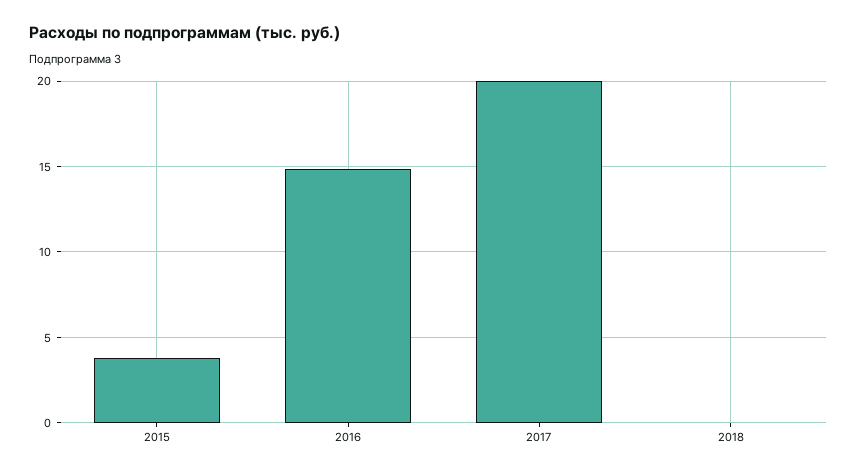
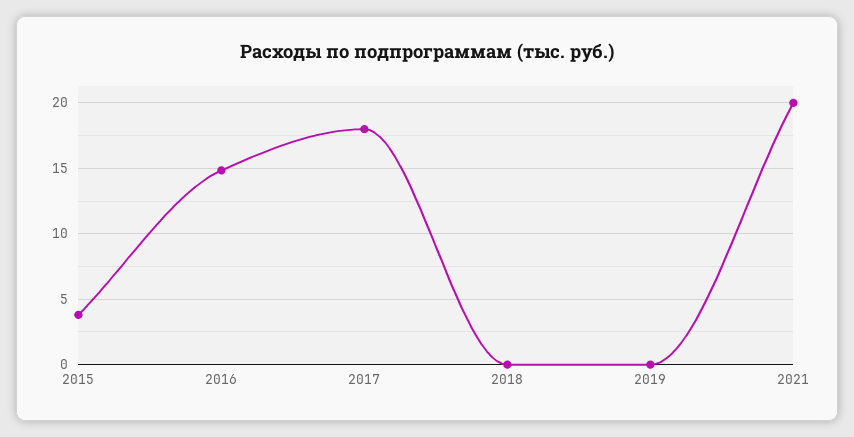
2017: 20 -> 18
2019: none -> 0
2021: none -> 20

